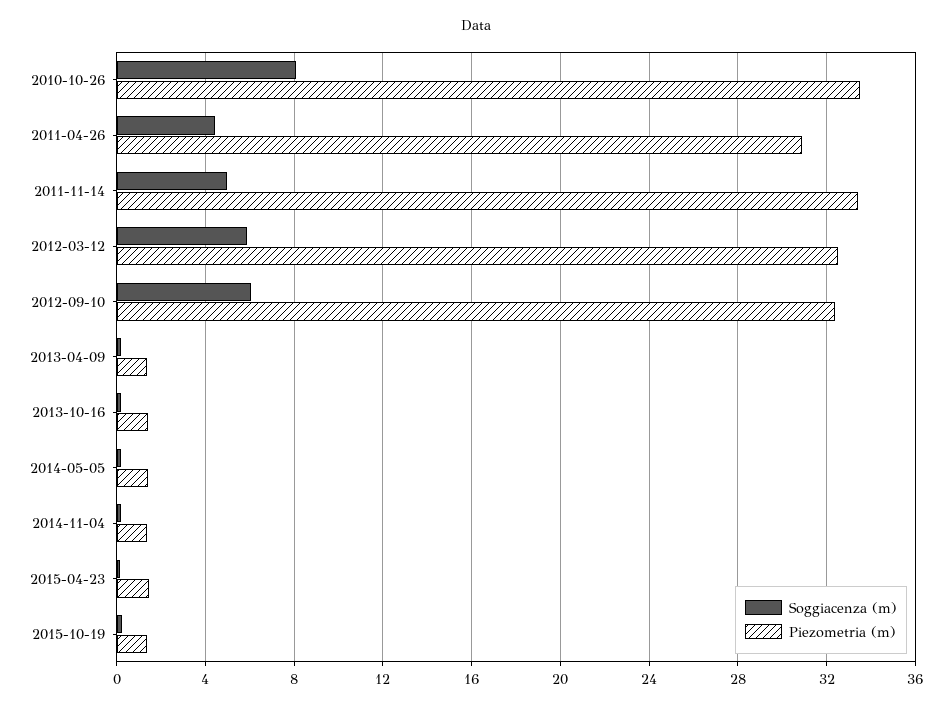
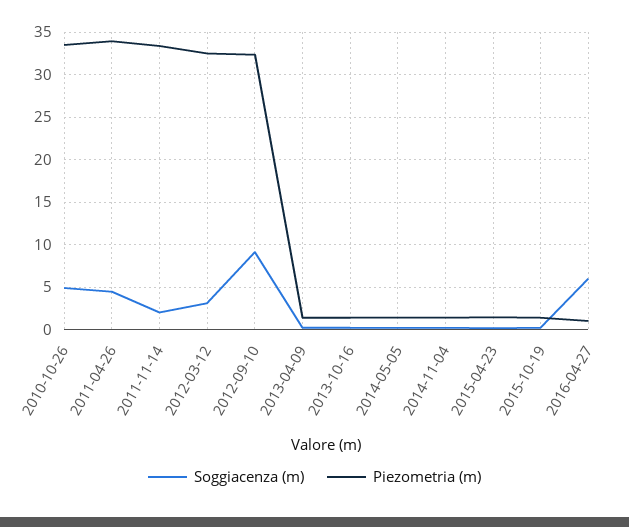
Soggiacenza (m), 2010-10-26: 8 -> 5
Piezometria (m), 2011-04-26: 31 -> 34
Soggiacenza (m), 2011-11-14: 5 -> 2
Soggiacenza (m), 2012-03-12: 6 -> 3
Soggiacenza (m), 2012-09-10: 6 -> 9
Soggiacenza (m), 2016-04-27: none -> 6
Piezometria (m), 2016-04-27: none -> 1

